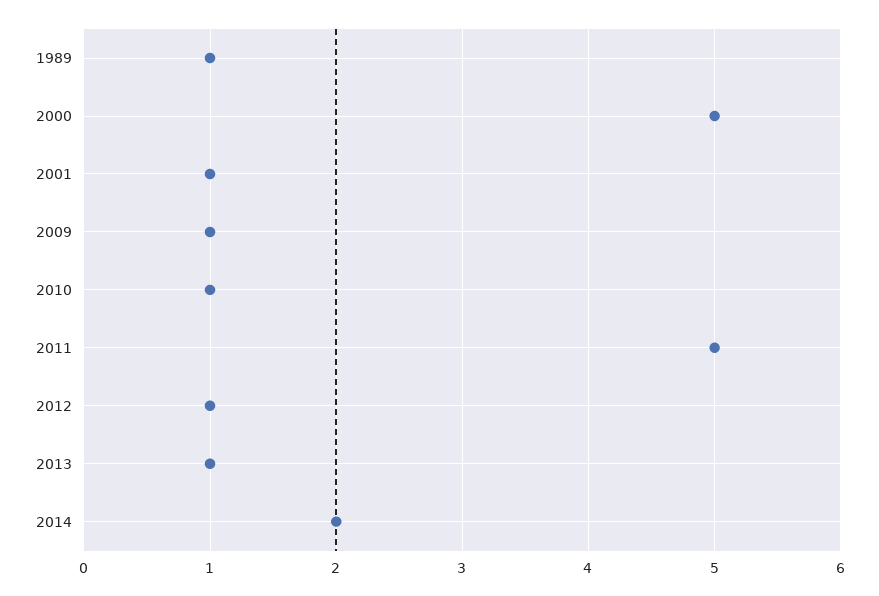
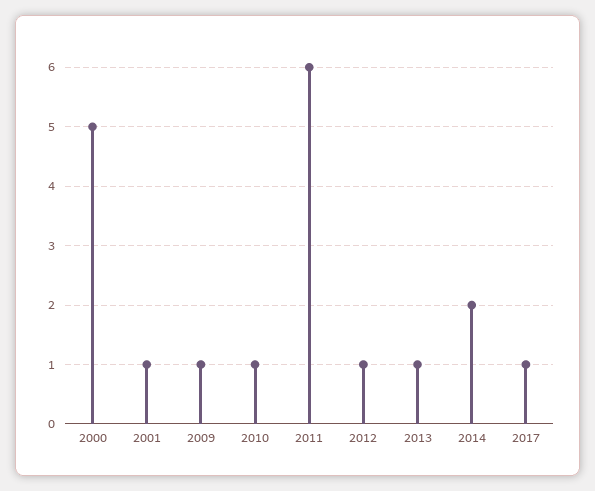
1989: 1 -> none
2011: 5 -> 6
2017: none -> 1

